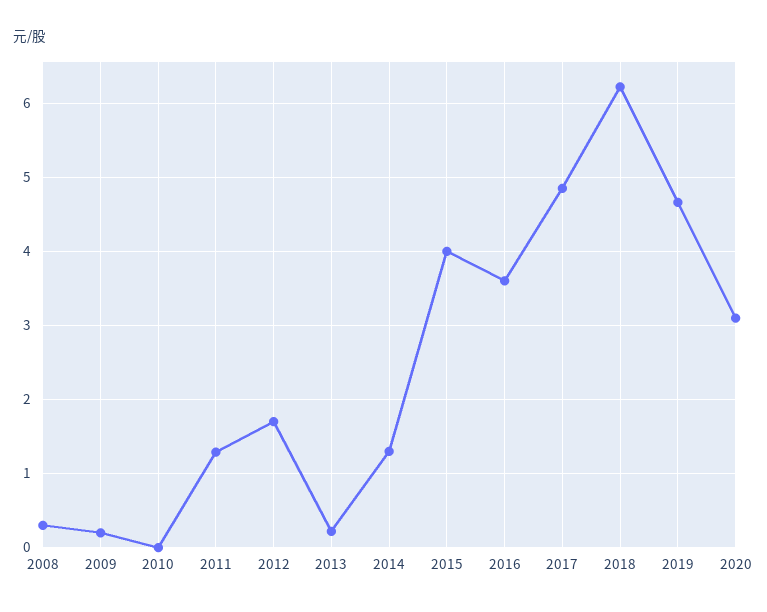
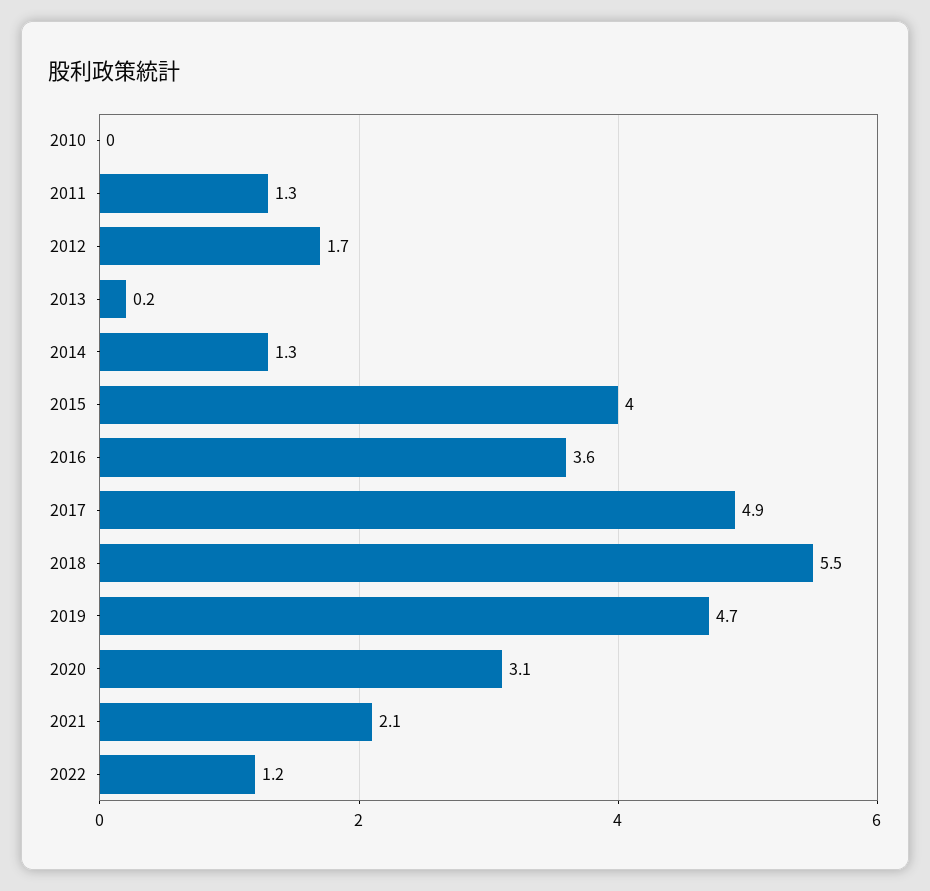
2008: 0.3 -> none
2009: 0.2 -> none
2018: 6.2 -> 5.5
2021: none -> 2.1
2022: none -> 1.2

